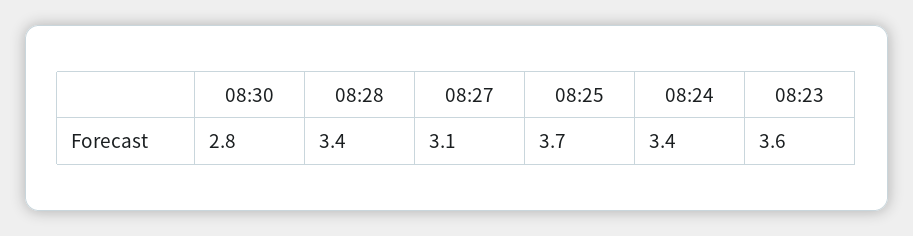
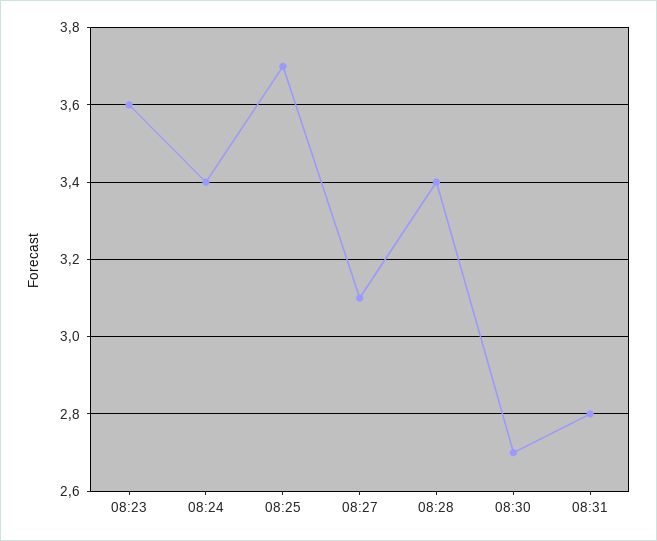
08:30: 2.8 -> 2.7
08:31: none -> 2.8

